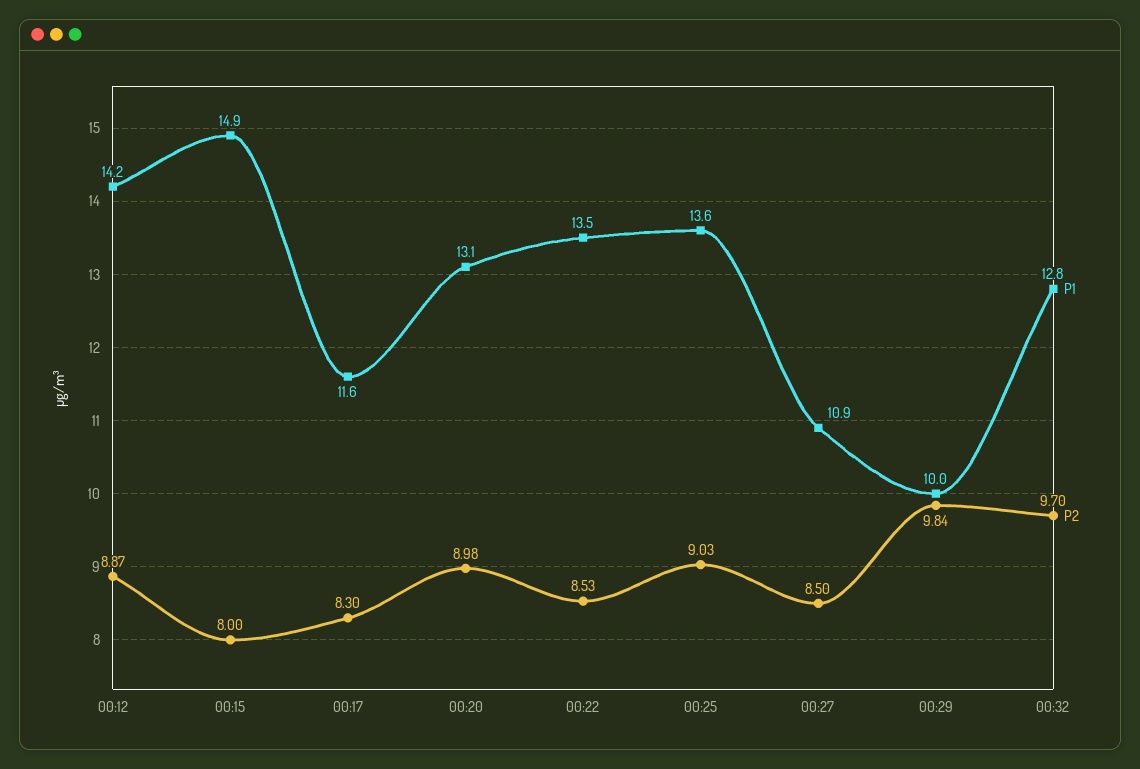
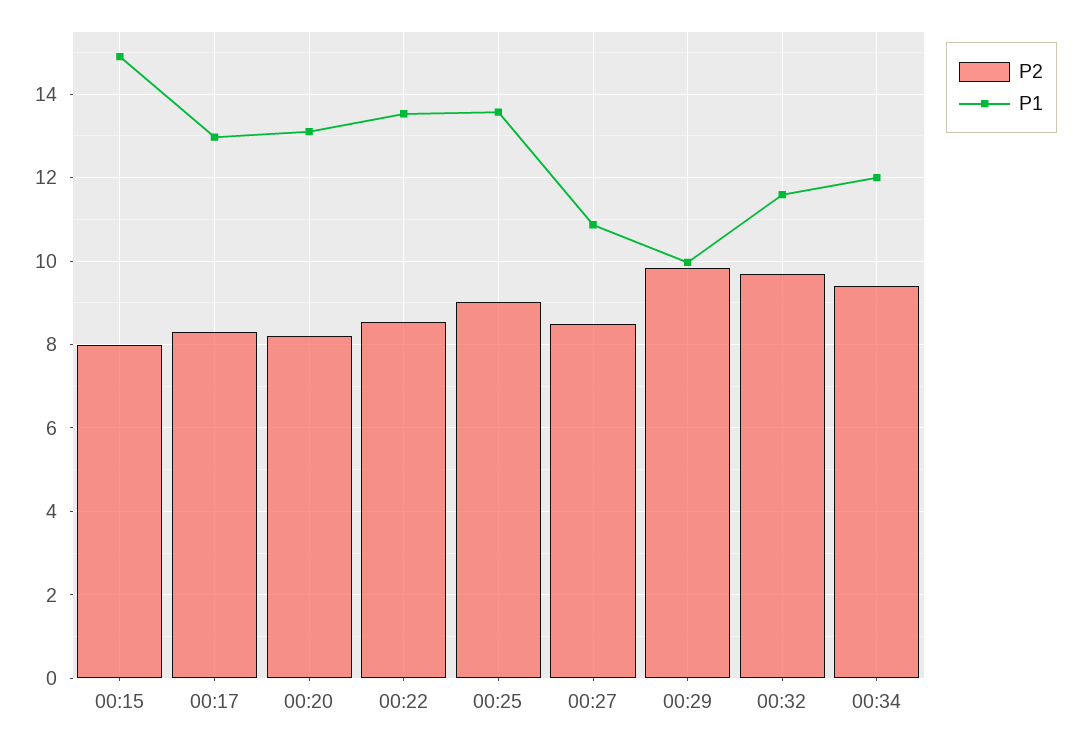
P1, 00:12: 14.2 -> none
P2, 00:12: 8.87 -> none
P1, 00:17: 11.6 -> 13
P2, 00:20: 8.98 -> 8.2
P1, 00:32: 12.8 -> 11.6
P2, 00:34: none -> 9.4
P1, 00:34: none -> 12

